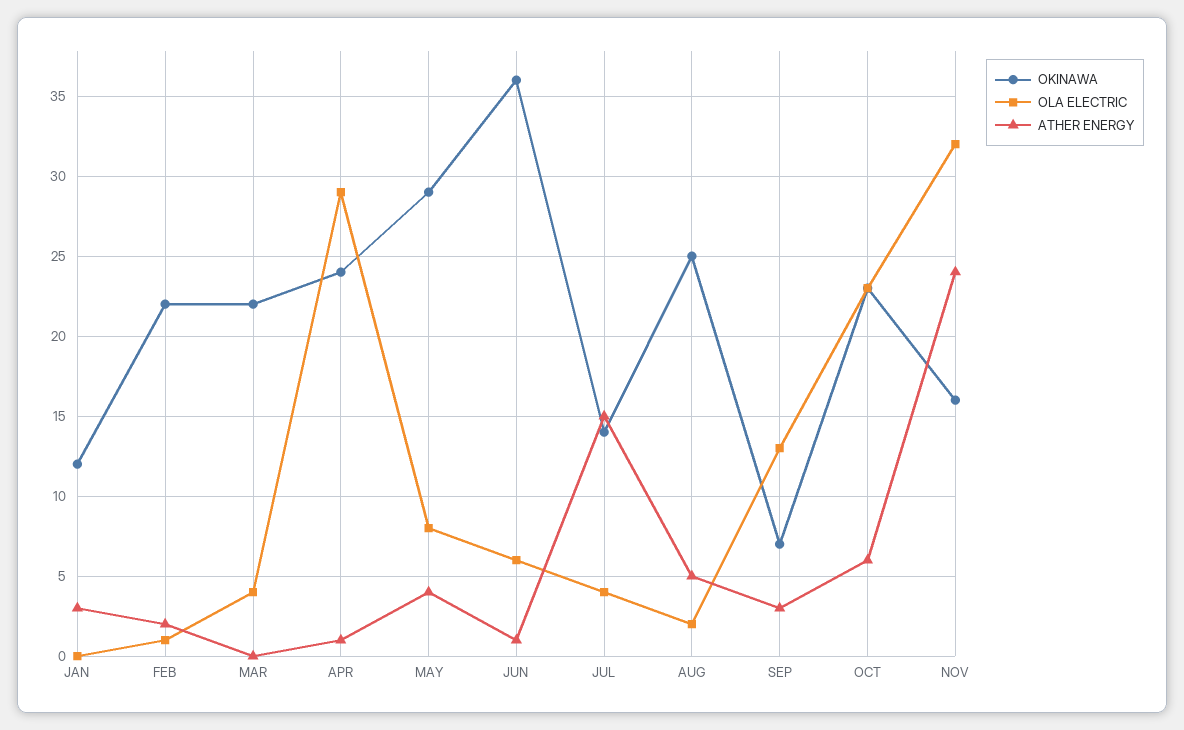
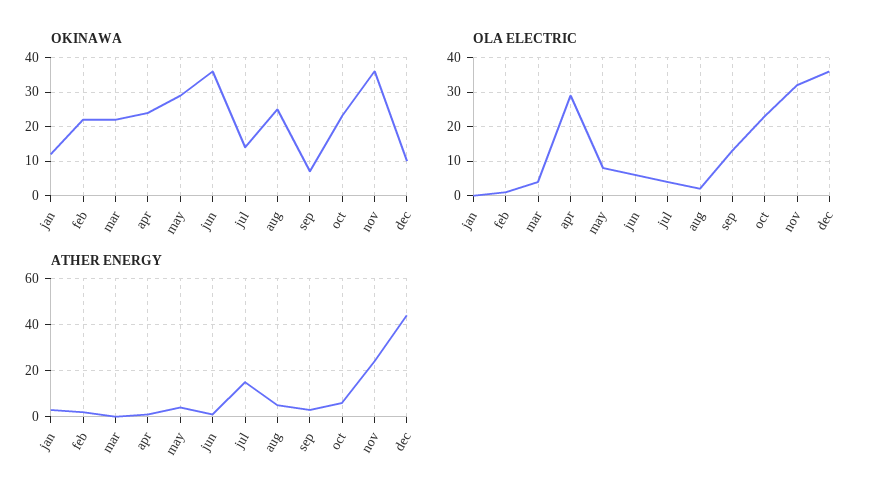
OKINAWA, NOV: 16 -> 35
OKINAWA, dec: none -> 10
OLA ELECTRIC, dec: none -> 35
ATHER ENERGY, dec: none -> 45

